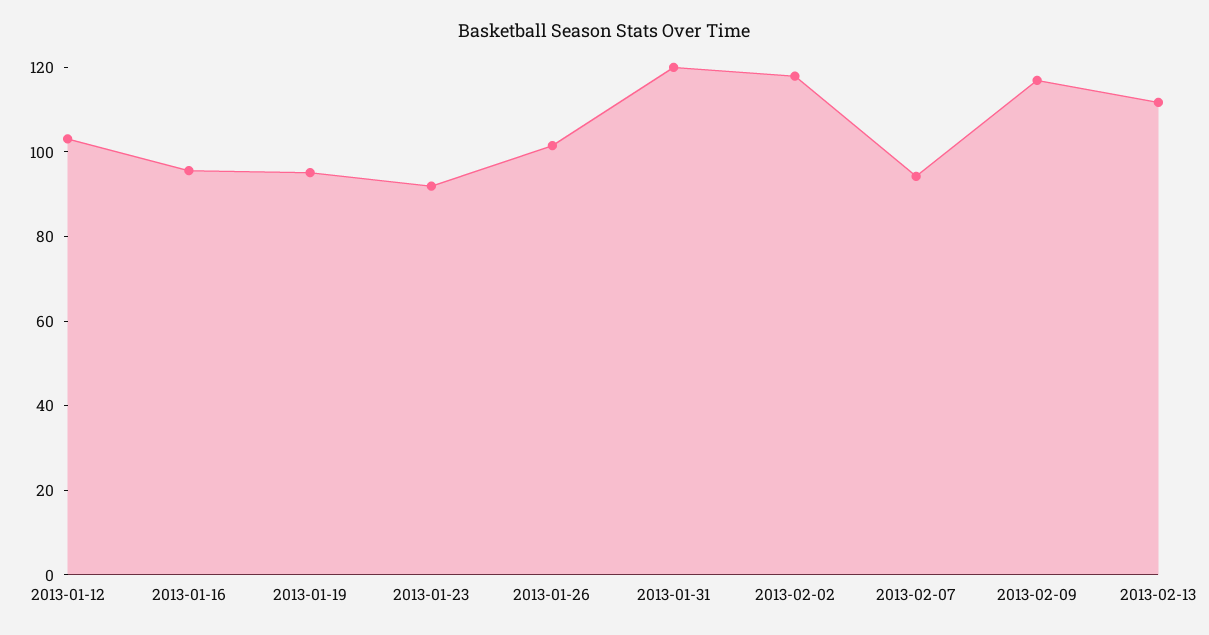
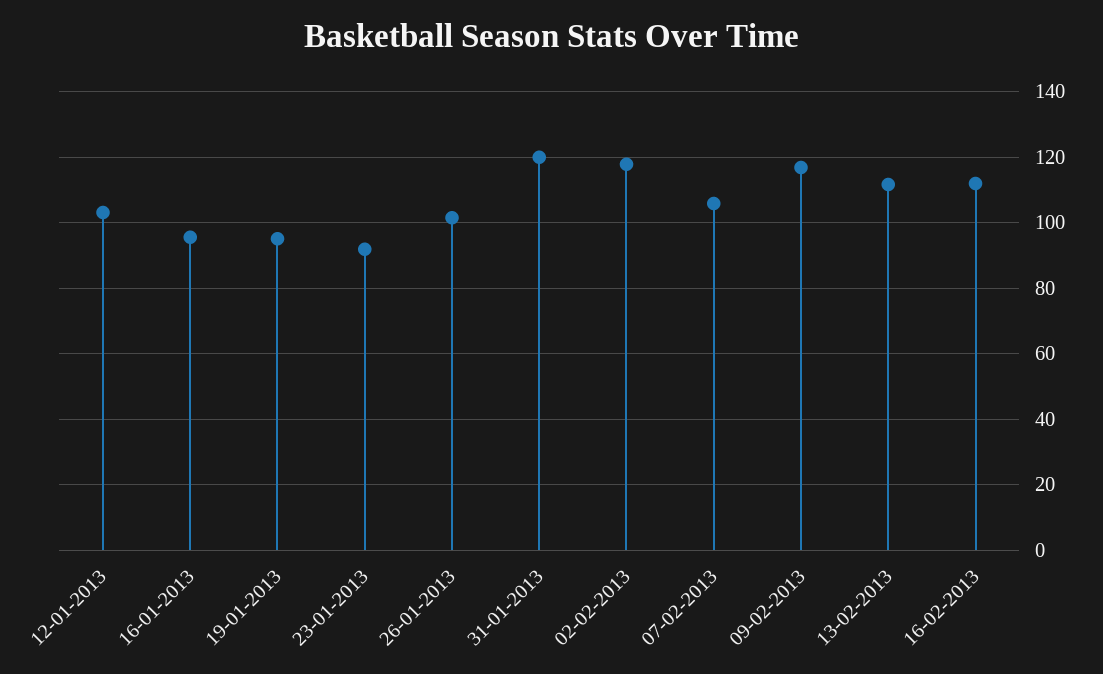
2013-02-07: 95 -> 106
16-02-2013: none -> 112

